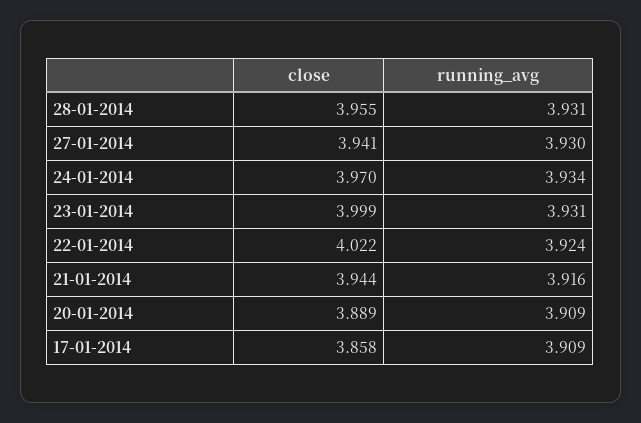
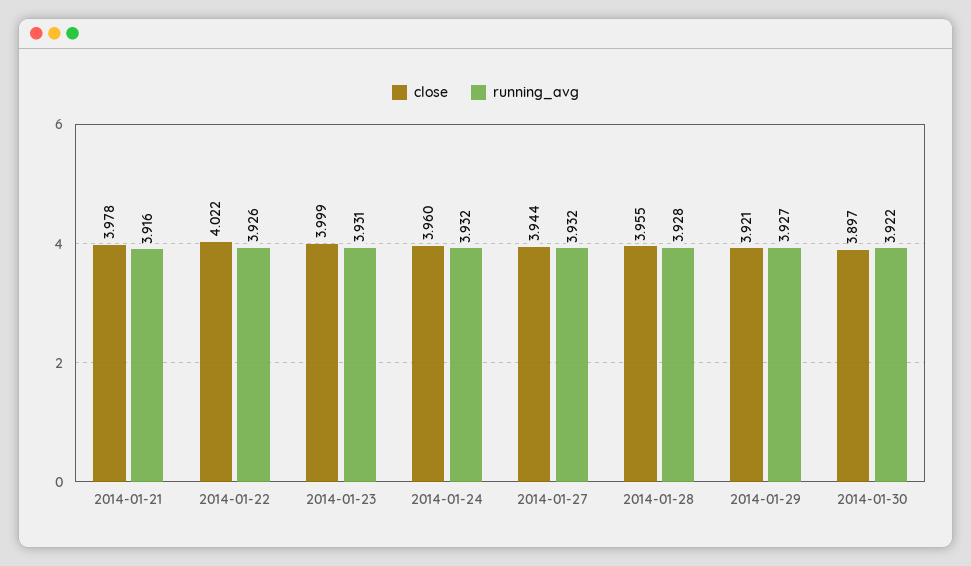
running_avg, 28-01-2014: 3.931 -> 3.928
close, 27-01-2014: 3.941 -> 3.944
running_avg, 27-01-2014: 3.93 -> 3.932
close, 24-01-2014: 3.97 -> 3.96
running_avg, 24-01-2014: 3.934 -> 3.932
running_avg, 22-01-2014: 3.924 -> 3.926
close, 21-01-2014: 3.944 -> 3.978
close, 20-01-2014: 3.889 -> none
running_avg, 20-01-2014: 3.909 -> none
close, 17-01-2014: 3.858 -> none
running_avg, 17-01-2014: 3.909 -> none
close, 2014-01-29: none -> 3.921
running_avg, 2014-01-29: none -> 3.927
close, 2014-01-30: none -> 3.897
running_avg, 2014-01-30: none -> 3.922

